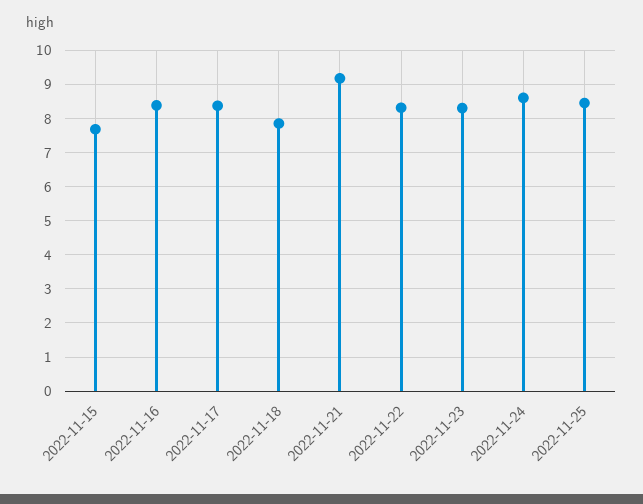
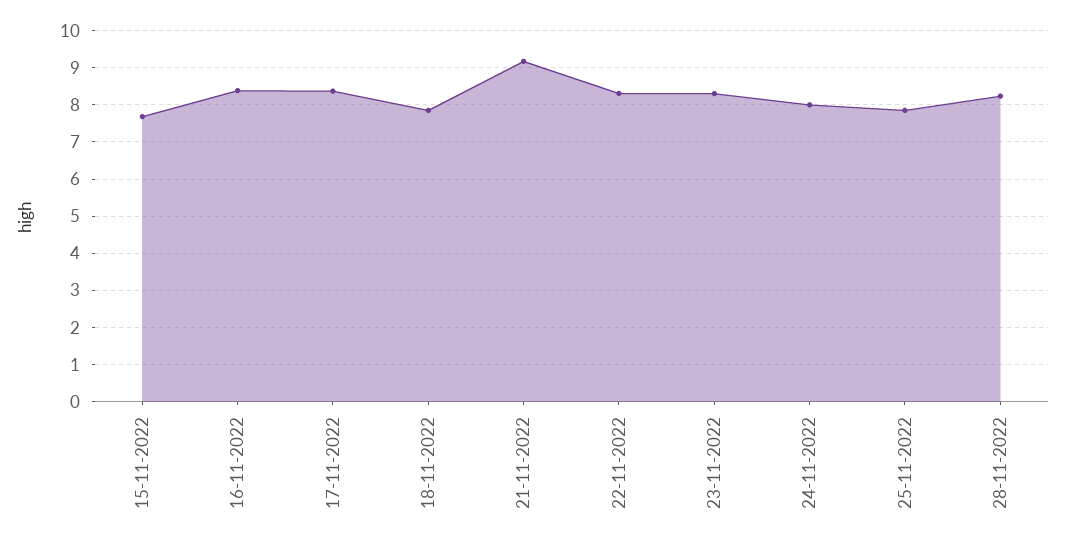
2022-11-24: 8.6 -> 8
2022-11-25: 8.4 -> 7.8
28-11-2022: none -> 8.2

